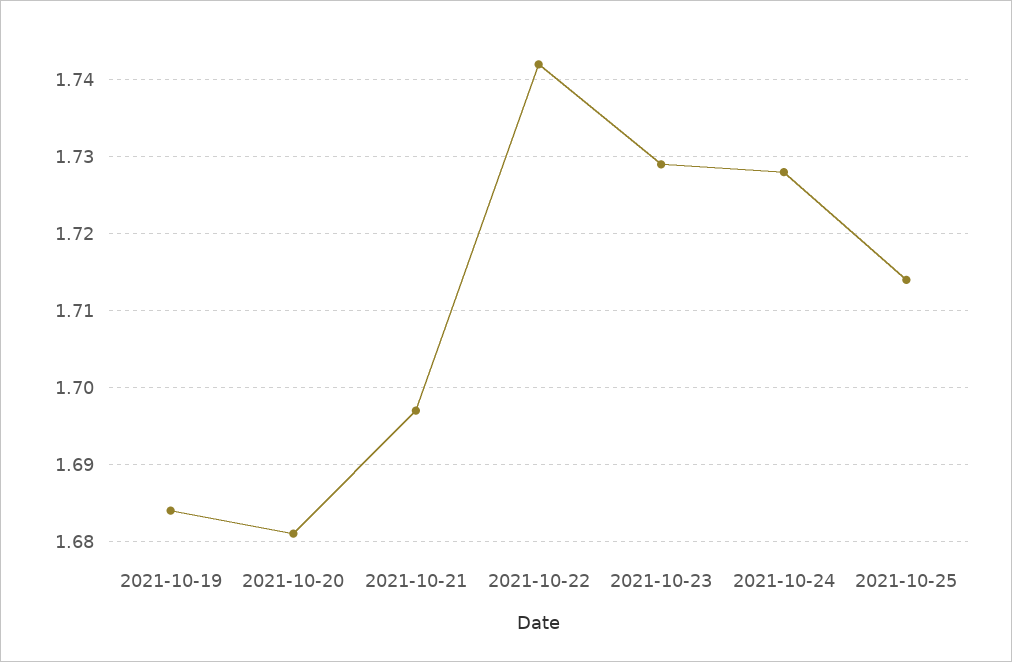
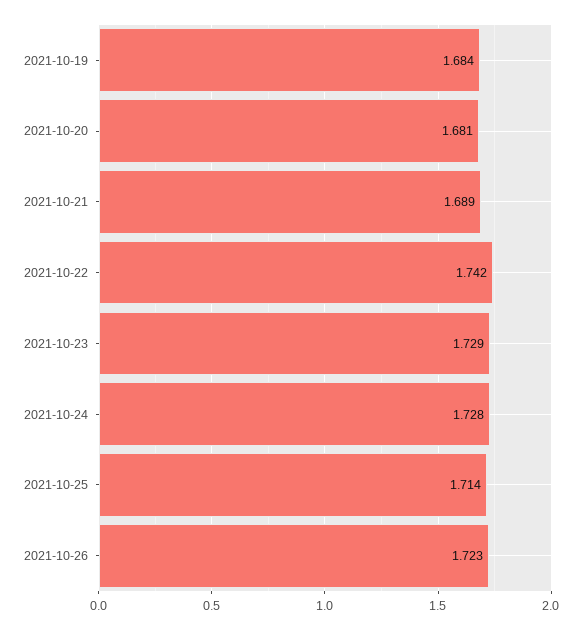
2021-10-21: 1.697 -> 1.689
2021-10-26: none -> 1.723

